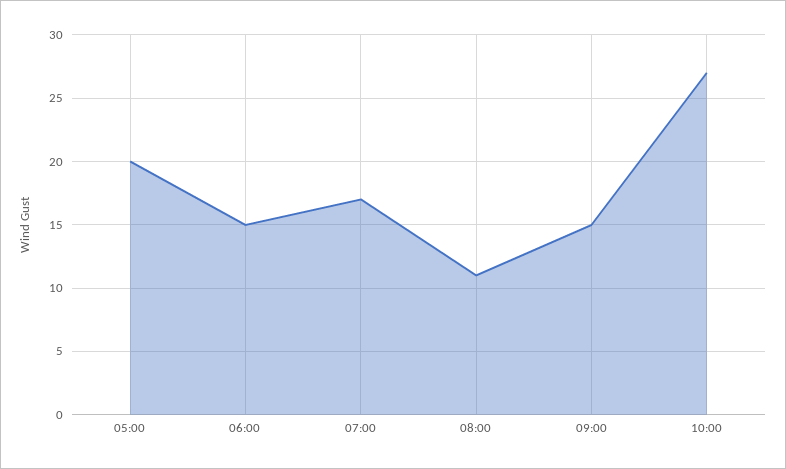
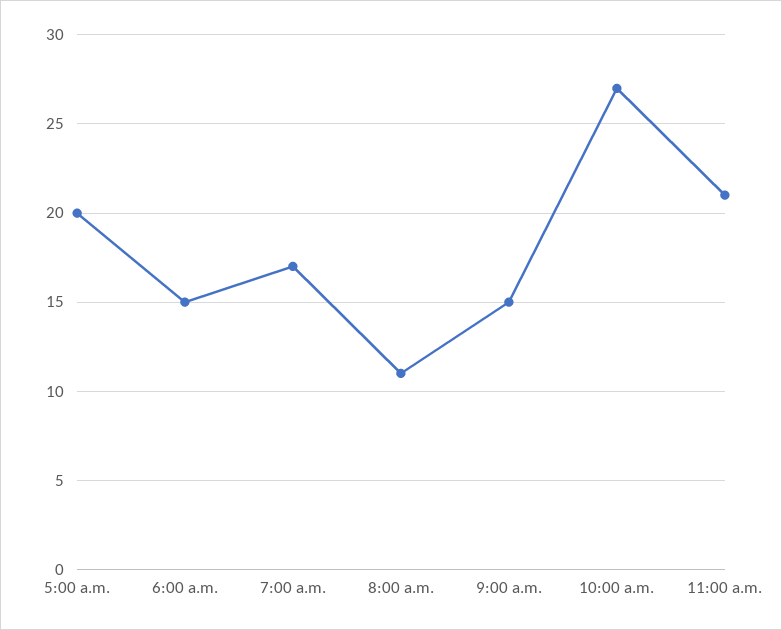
11:00 a.m.: none -> 21

